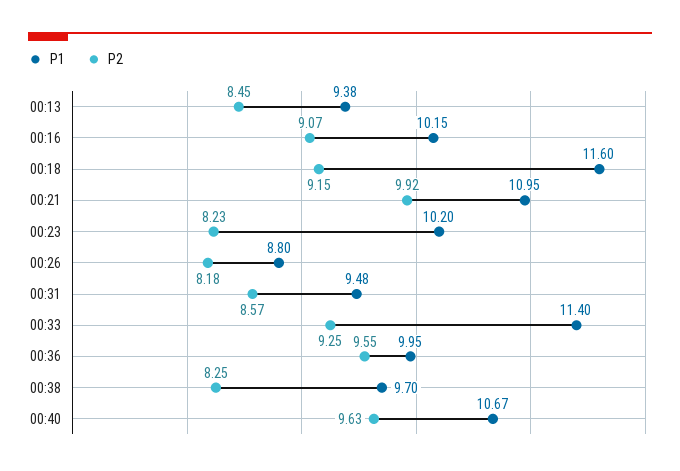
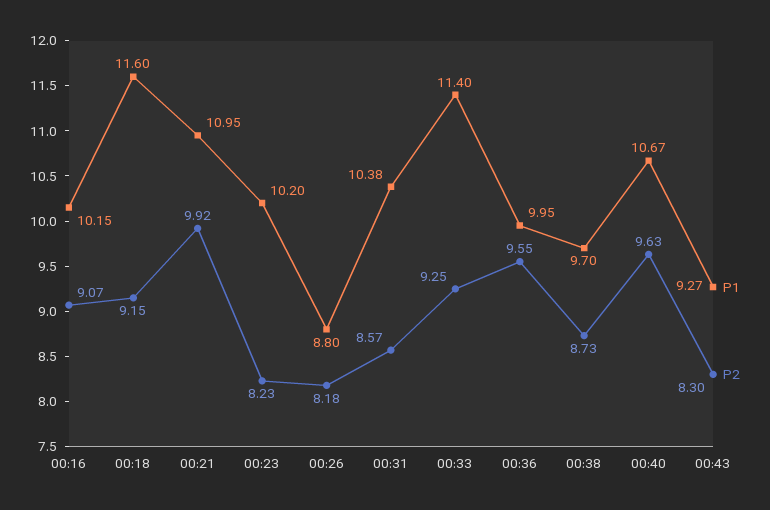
P1, 00:13: 9.38 -> none
P2, 00:13: 8.45 -> none
P1, 00:31: 9.48 -> 10.38
P2, 00:38: 8.25 -> 8.73
P1, 00:43: none -> 9.27
P2, 00:43: none -> 8.3

